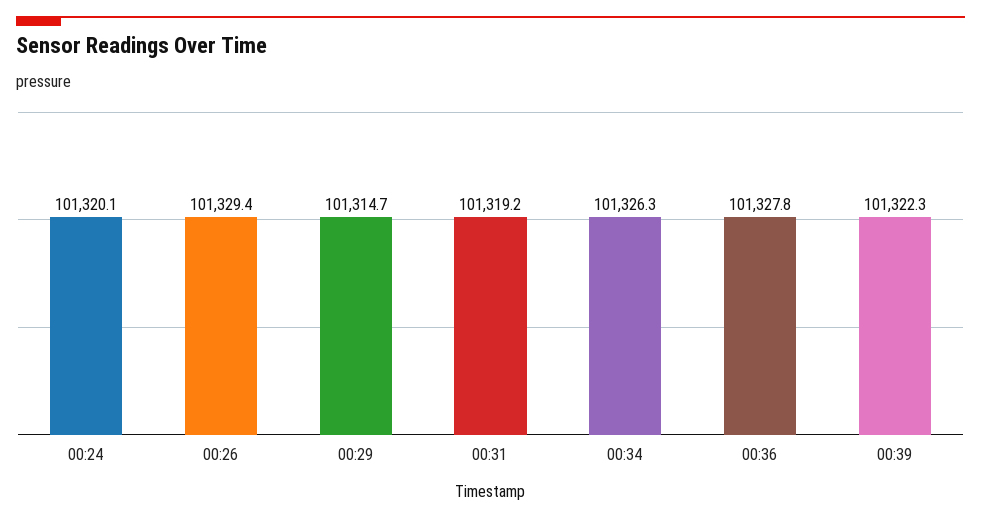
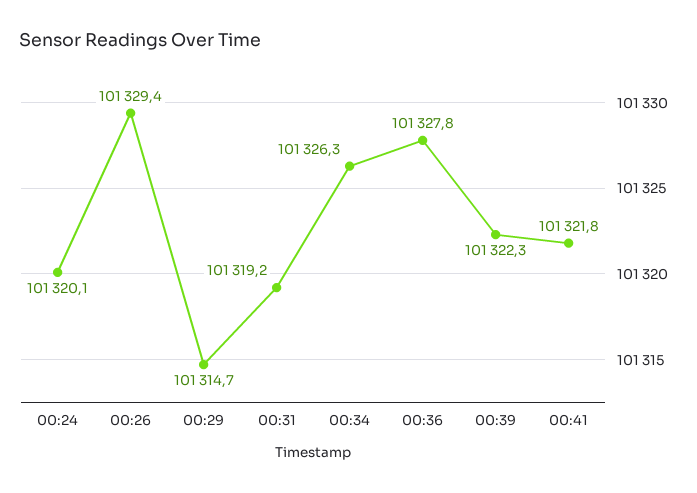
00:41: none -> 101321.8

